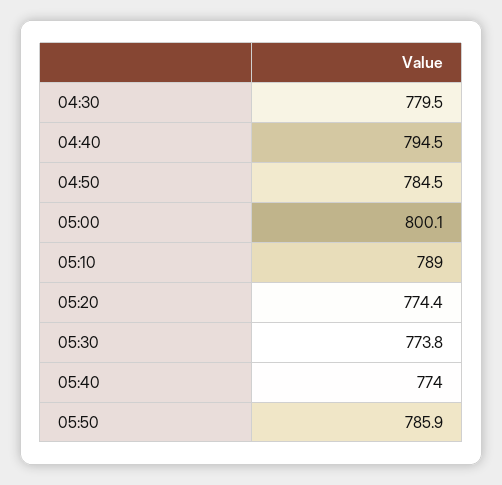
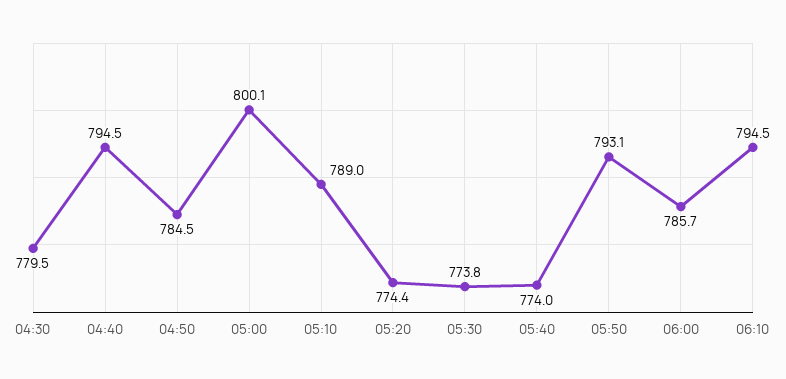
05:50: 785.9 -> 793.1
06:00: none -> 785.7
06:10: none -> 794.5

